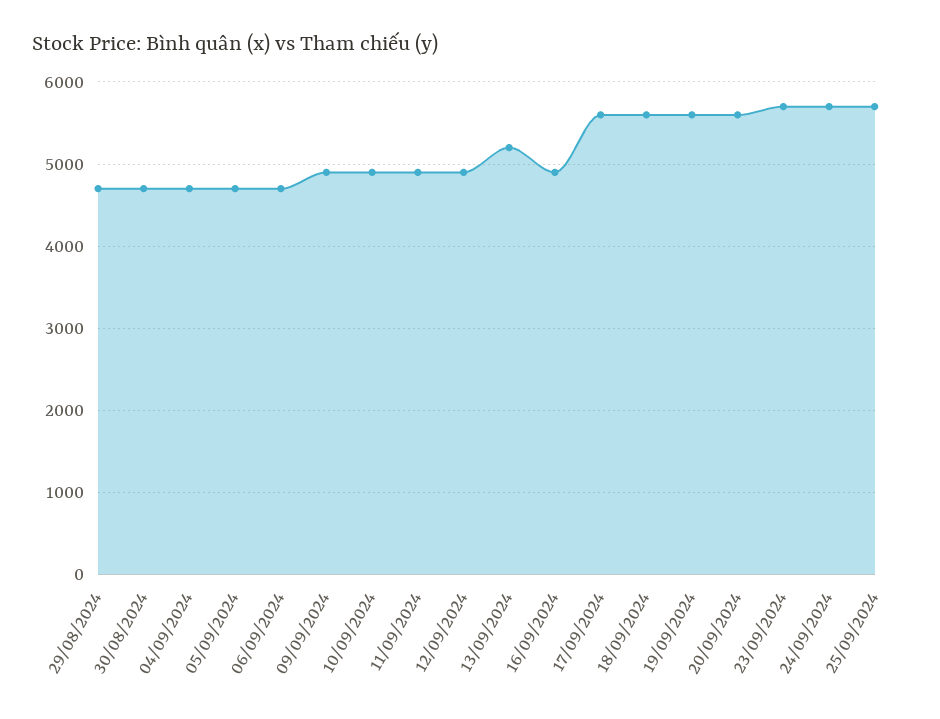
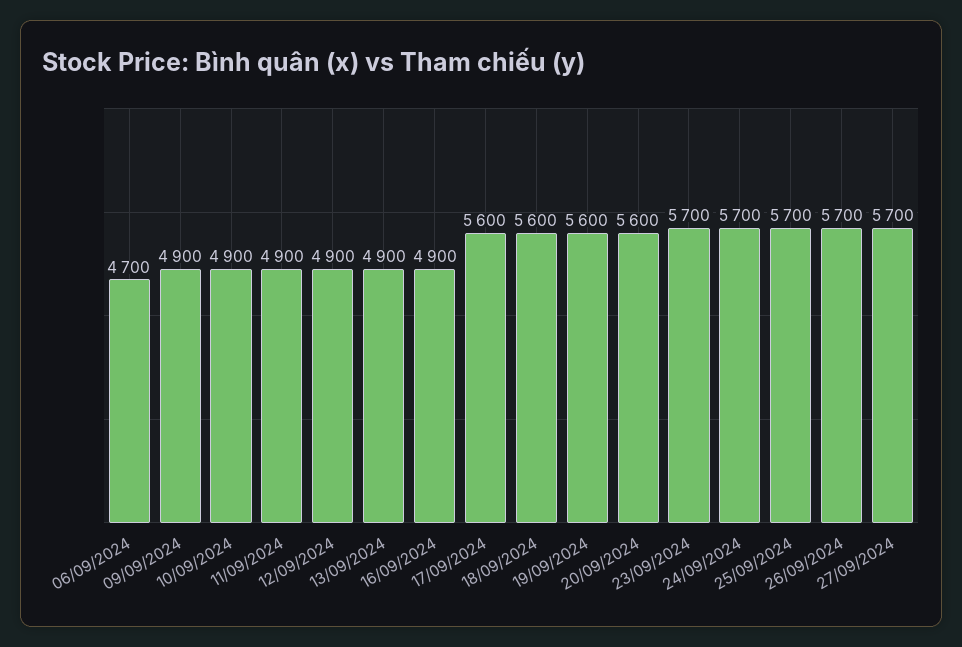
29/08/2024: 4700 -> none
30/08/2024: 4700 -> none
04/09/2024: 4700 -> none
05/09/2024: 4700 -> none
13/09/2024: 5200 -> 4900
26/09/2024: none -> 5700
27/09/2024: none -> 5700

